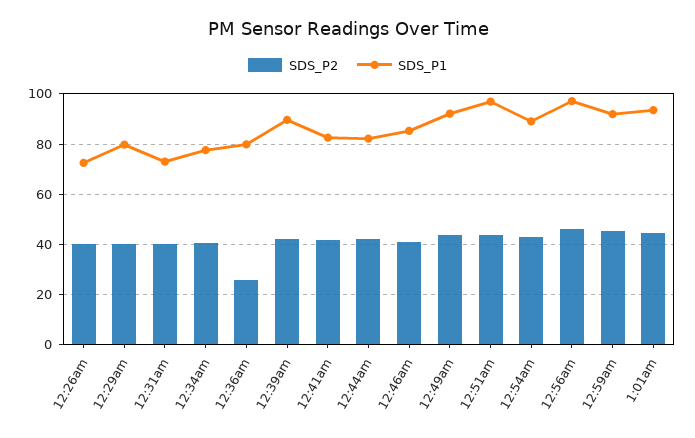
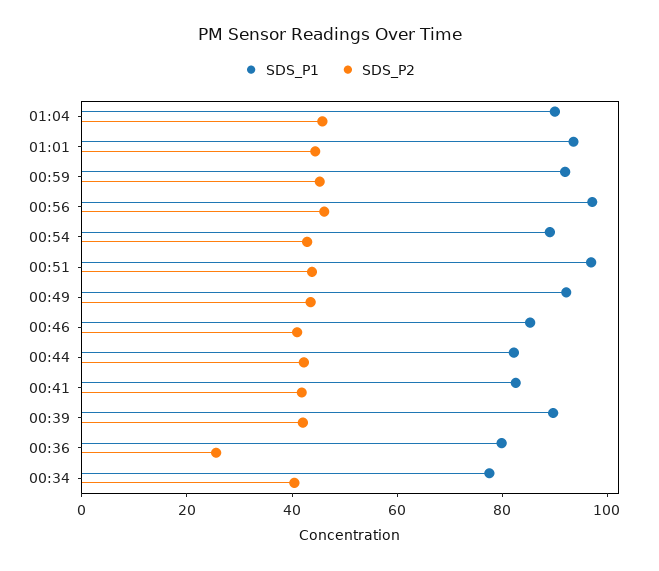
SDS_P2, 12:26am: 40 -> none
SDS_P1, 12:26am: 72.5 -> none
SDS_P2, 12:29am: 40 -> none
SDS_P1, 12:29am: 80 -> none
SDS_P2, 12:31am: 40 -> none
SDS_P1, 12:31am: 72.5 -> none
SDS_P1, 01:04: none -> 90
SDS_P2, 01:04: none -> 45

